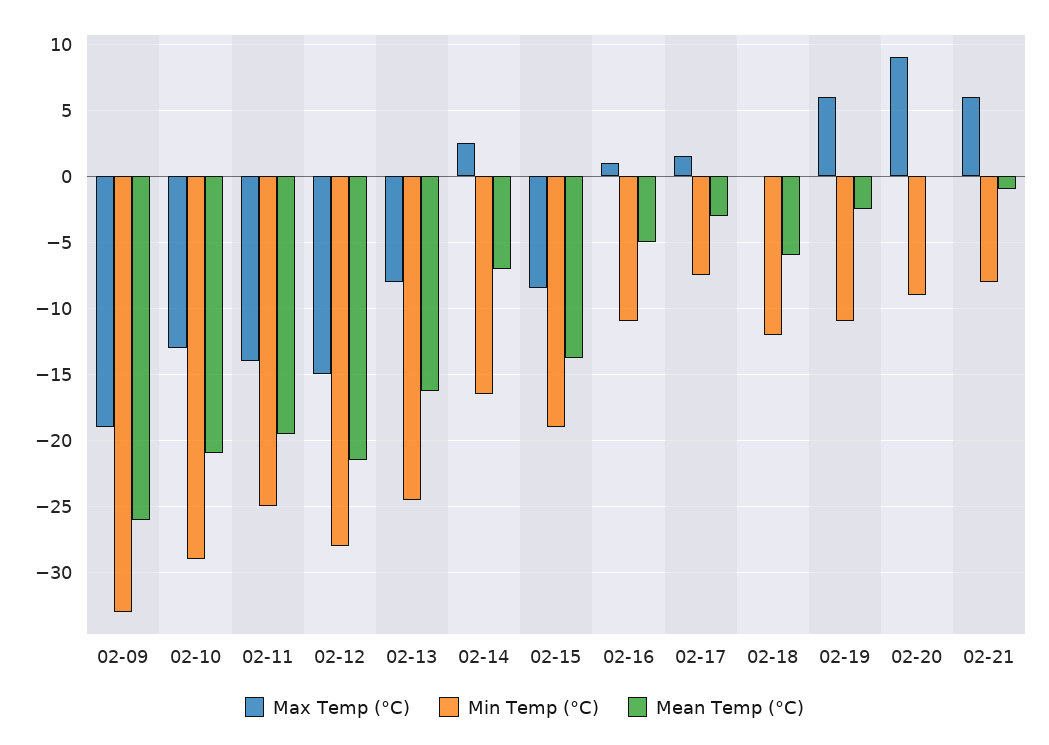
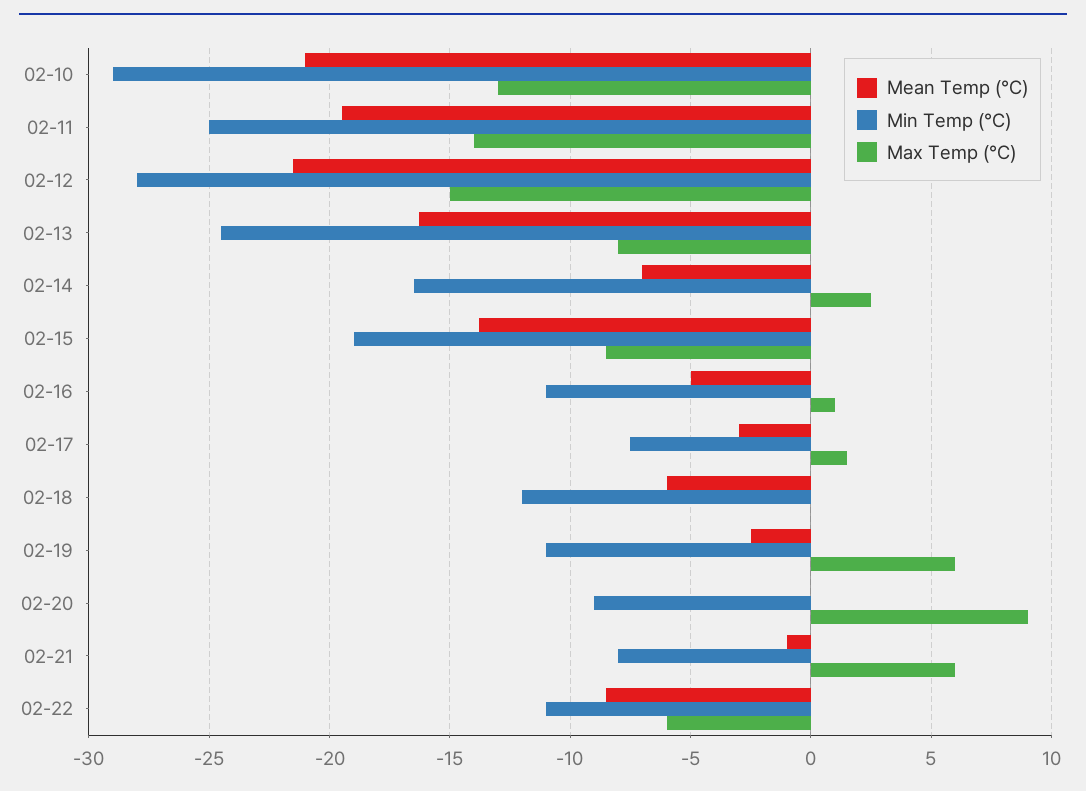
Max Temp (°C), 02-09: -19 -> none
Min Temp (°C), 02-09: -33 -> none
Mean Temp (°C), 02-09: -26 -> none
Mean Temp (°C), 02-22: none -> -8.5
Min Temp (°C), 02-22: none -> -11
Max Temp (°C), 02-22: none -> -6

